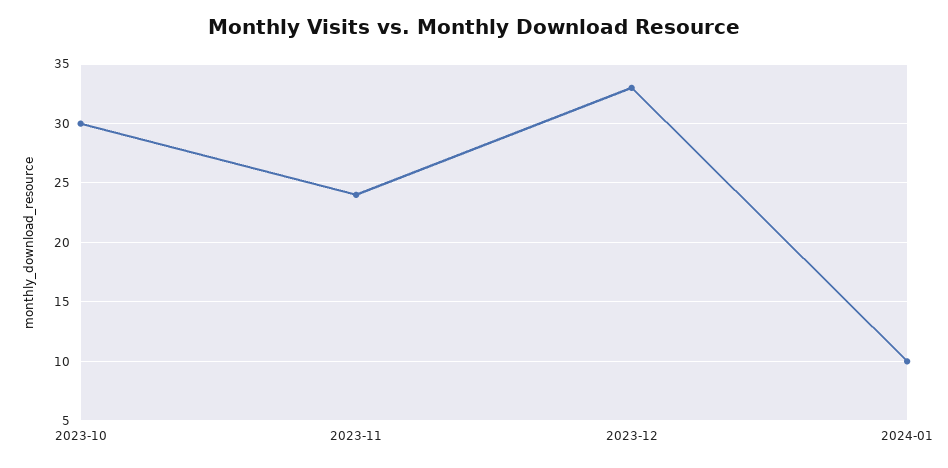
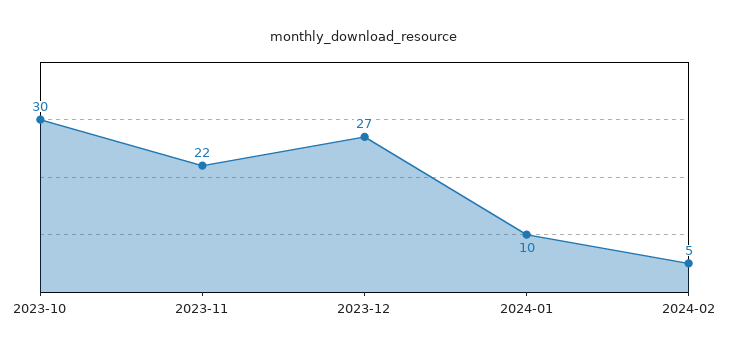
2023-11: 24 -> 22
2023-12: 33 -> 27
2024-02: none -> 5

